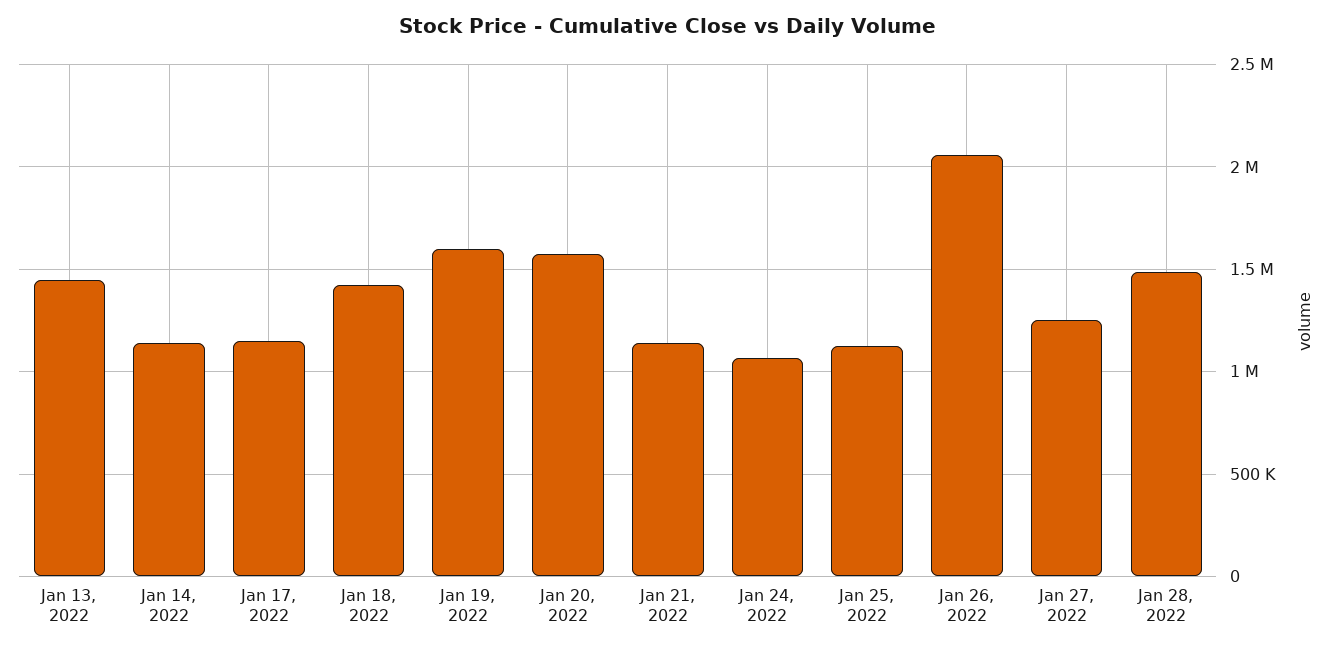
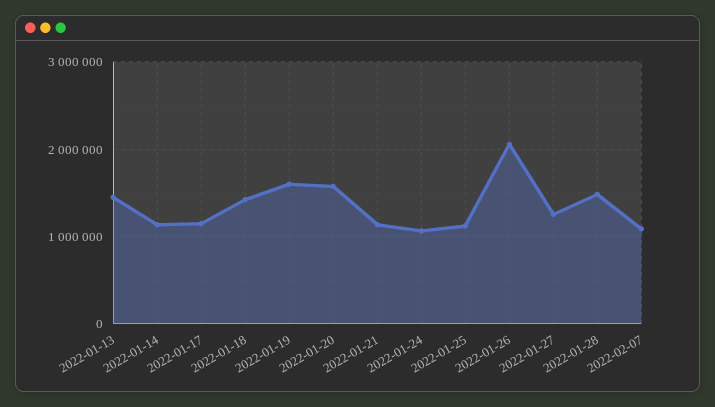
2022-02-07: none -> 1100000

